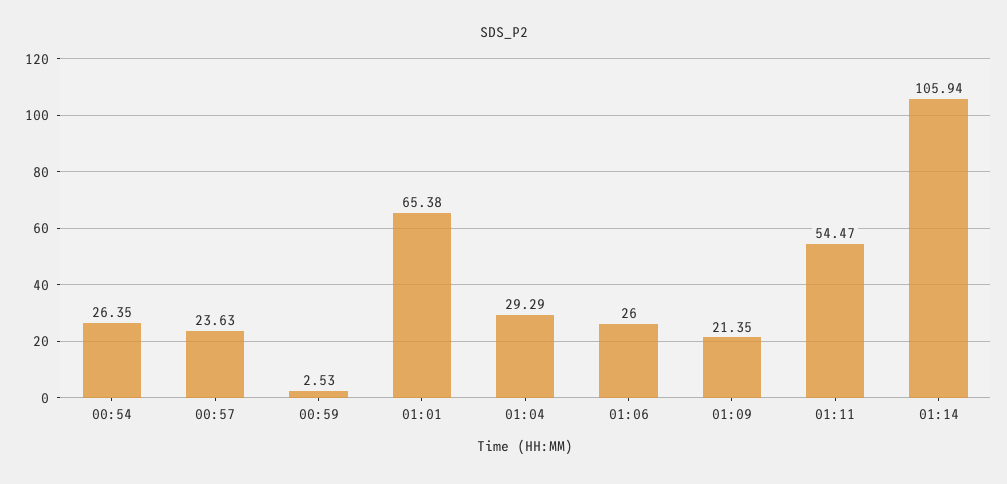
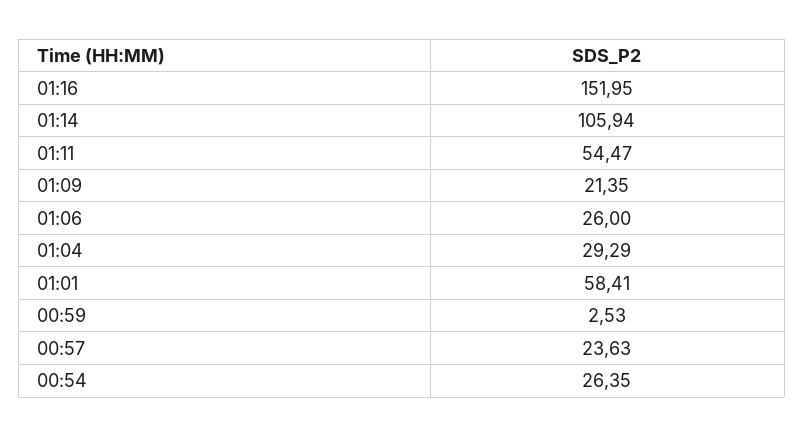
01:01: 65.38 -> 58.41
01:16: none -> 151.95

